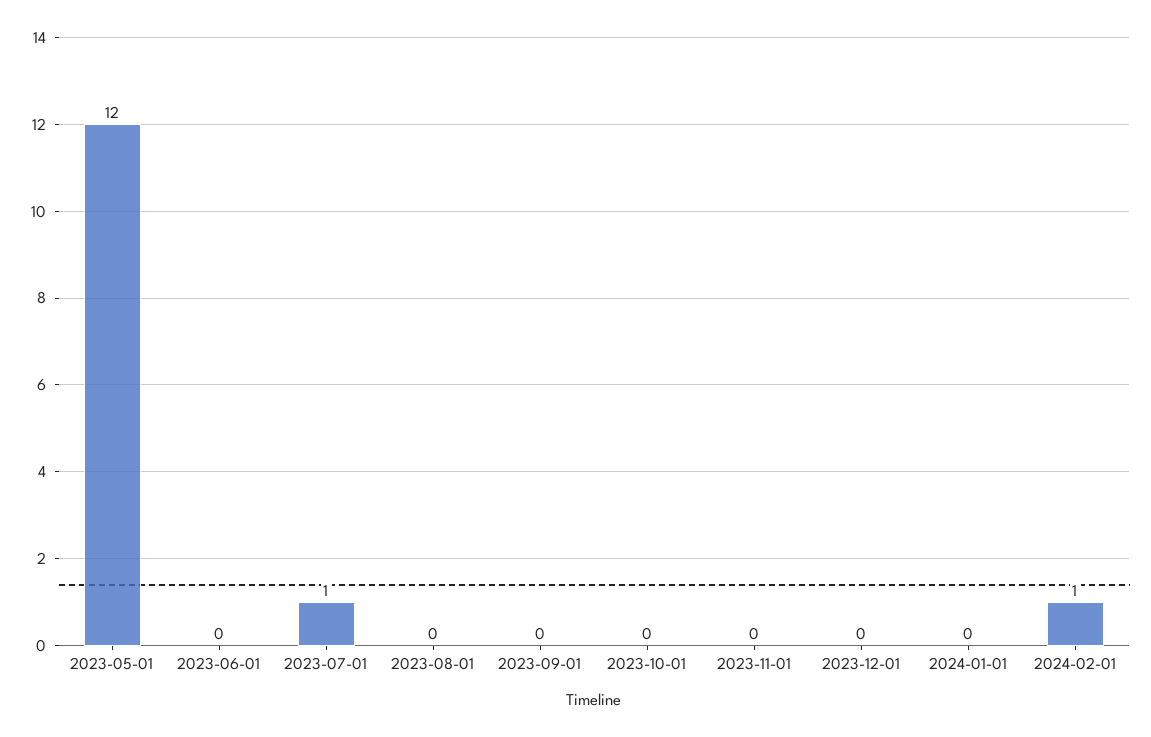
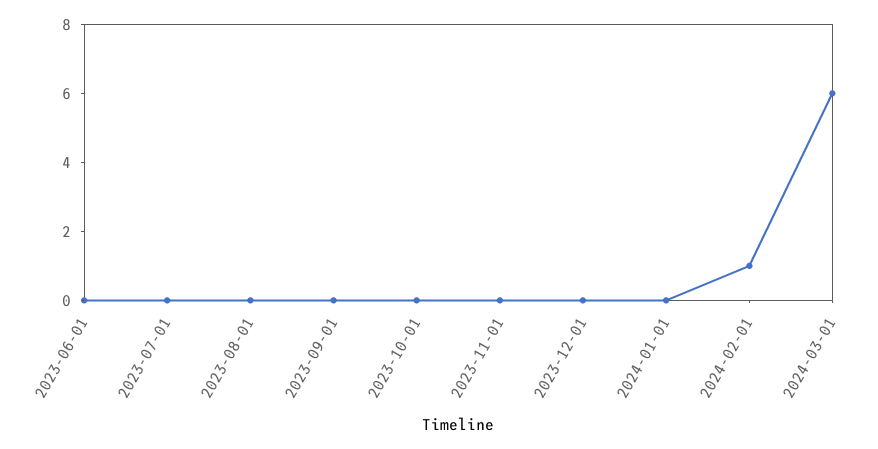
2023-05-01: 12 -> none
2023-07-01: 1 -> 0
2024-03-01: none -> 6

